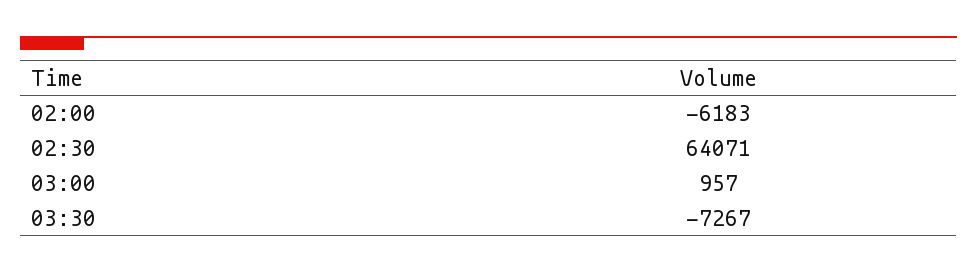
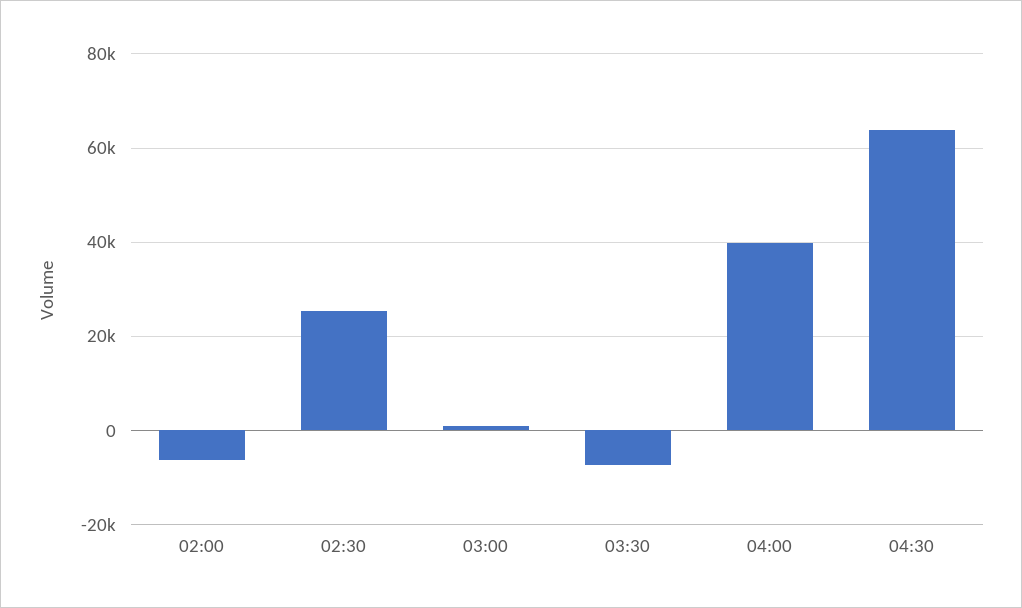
02:30: 64071 -> 26000
04:00: none -> 40000
04:30: none -> 64000

